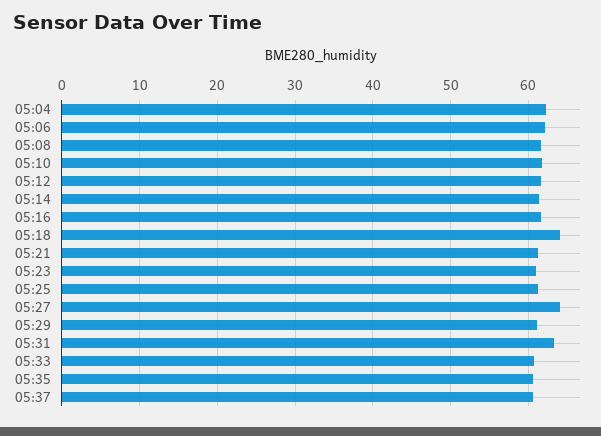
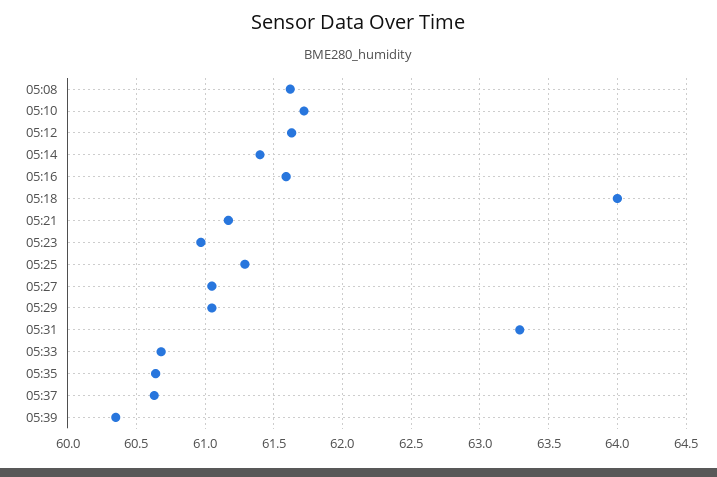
05:04: 62 -> none
05:06: 62 -> none
05:27: 64 -> 61.05
05:39: none -> 60.35

